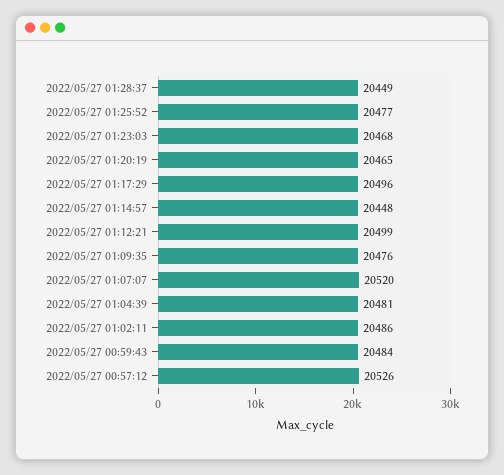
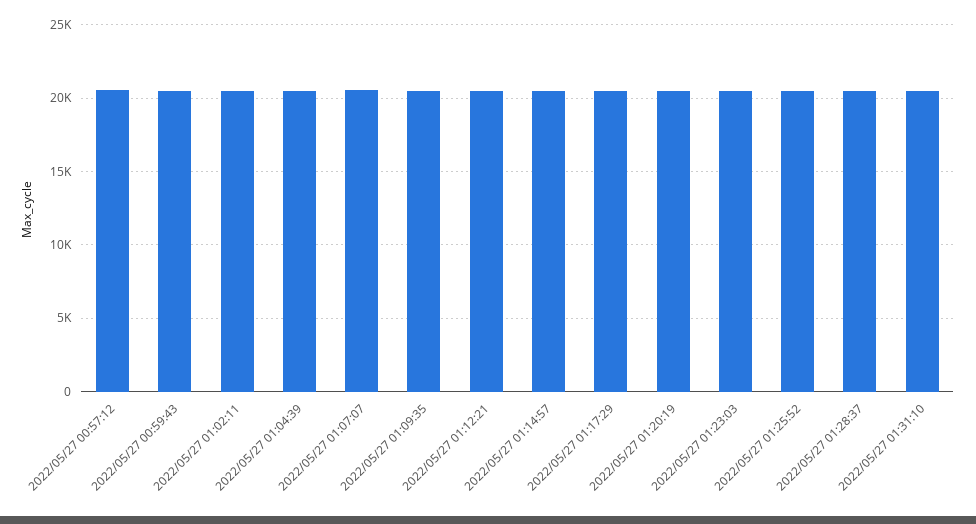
2022/05/27 01:31:10: none -> 20500

